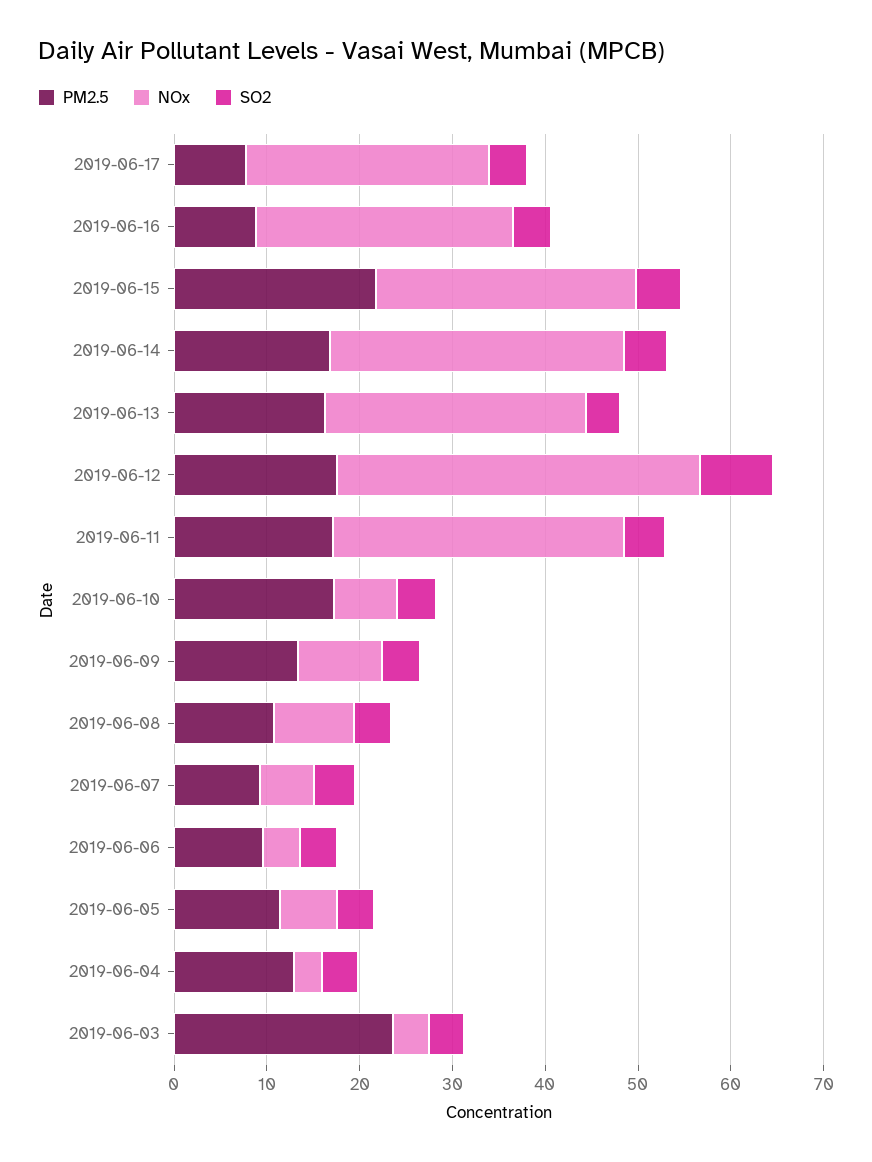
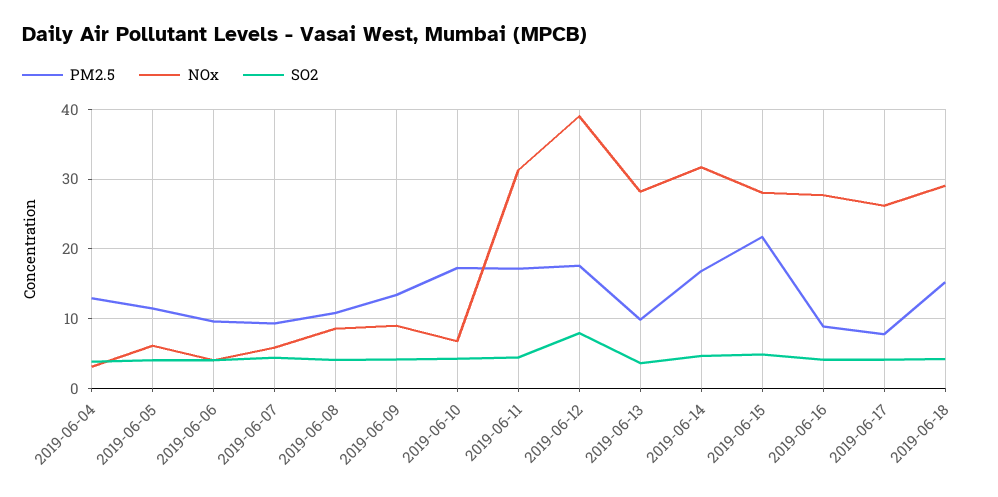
PM2.5, 2019-06-13: 16 -> 10
PM2.5, 2019-06-03: 24 -> none
NOx, 2019-06-03: 4 -> none
SO2, 2019-06-03: 4 -> none
PM2.5, 2019-06-18: none -> 15
NOx, 2019-06-18: none -> 29
SO2, 2019-06-18: none -> 4

